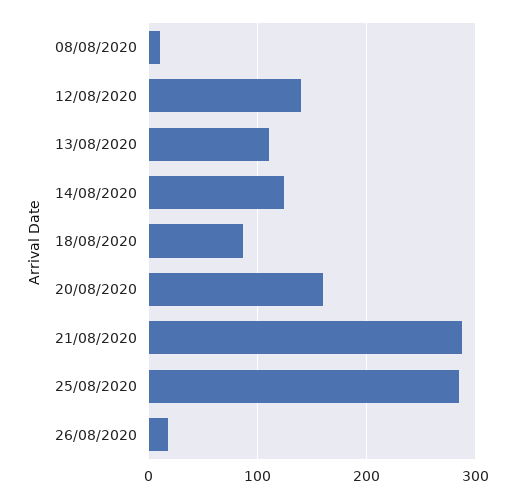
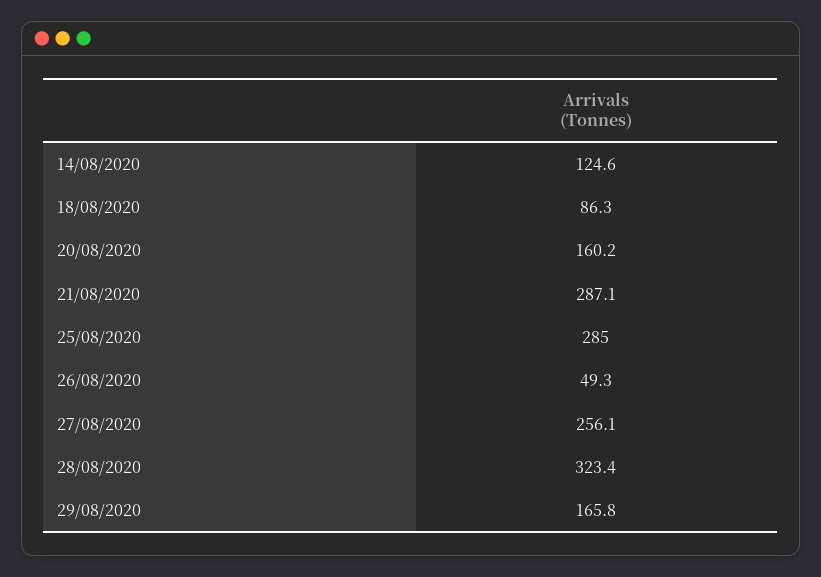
08/08/2020: 10 -> none
12/08/2020: 140 -> none
13/08/2020: 110 -> none
26/08/2020: 20 -> 49.3
27/08/2020: none -> 256.1
28/08/2020: none -> 323.4
29/08/2020: none -> 165.8

